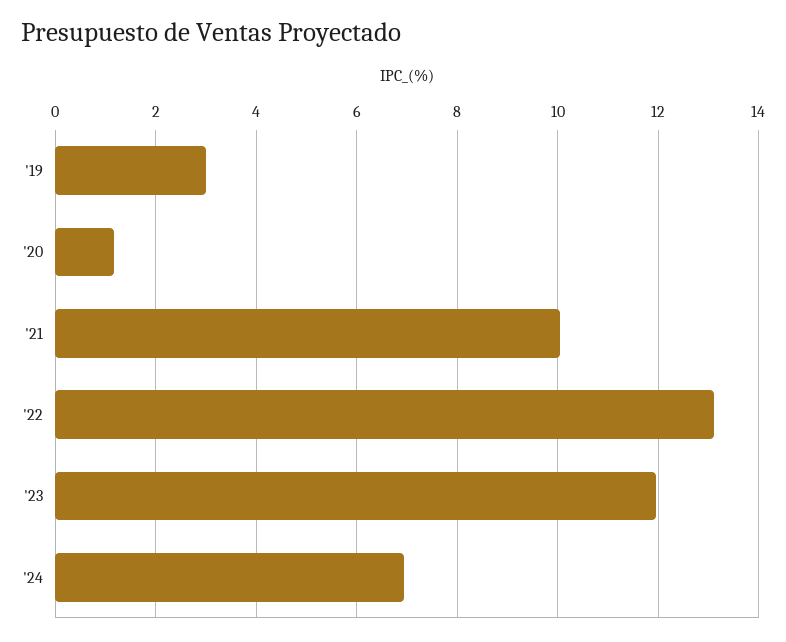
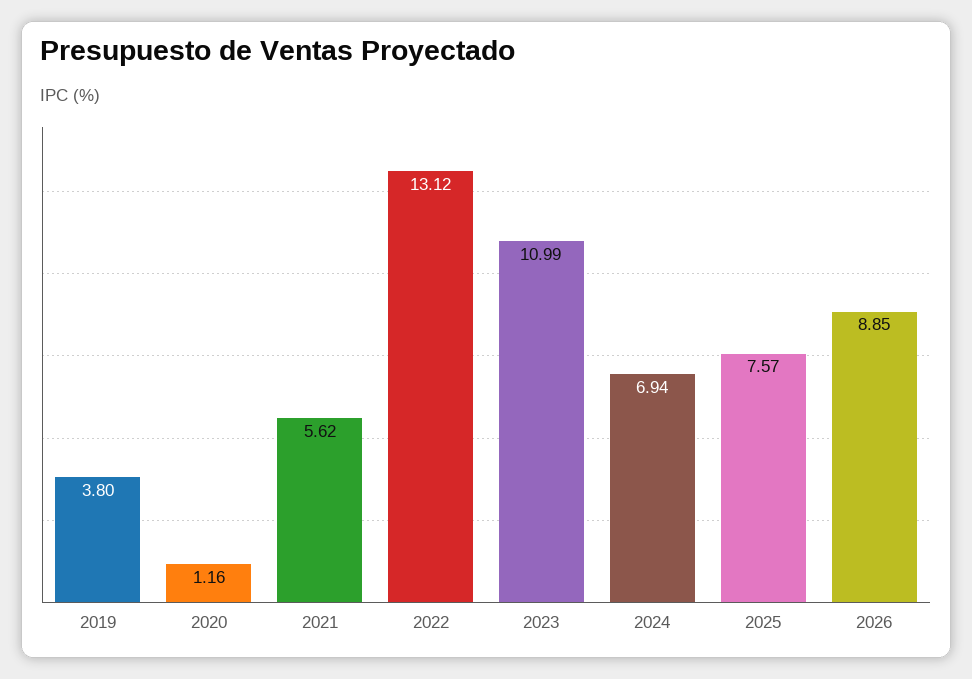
'19: 3 -> 3.8
'21: 10 -> 5.62
'23: 12 -> 10.99
2025: none -> 7.57
2026: none -> 8.85

